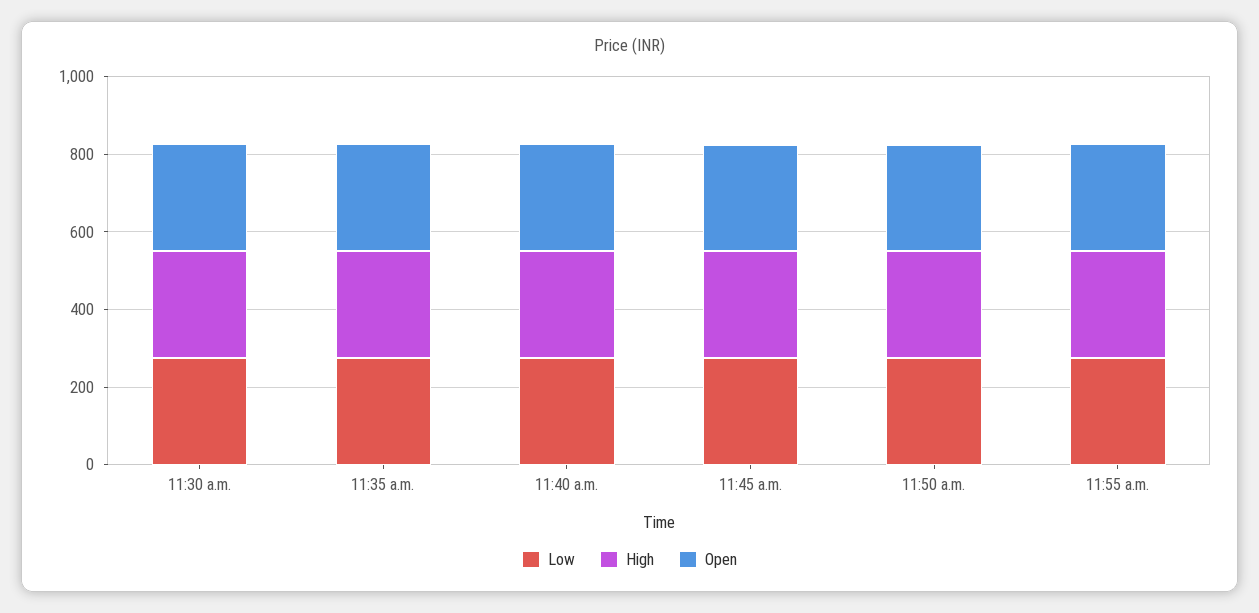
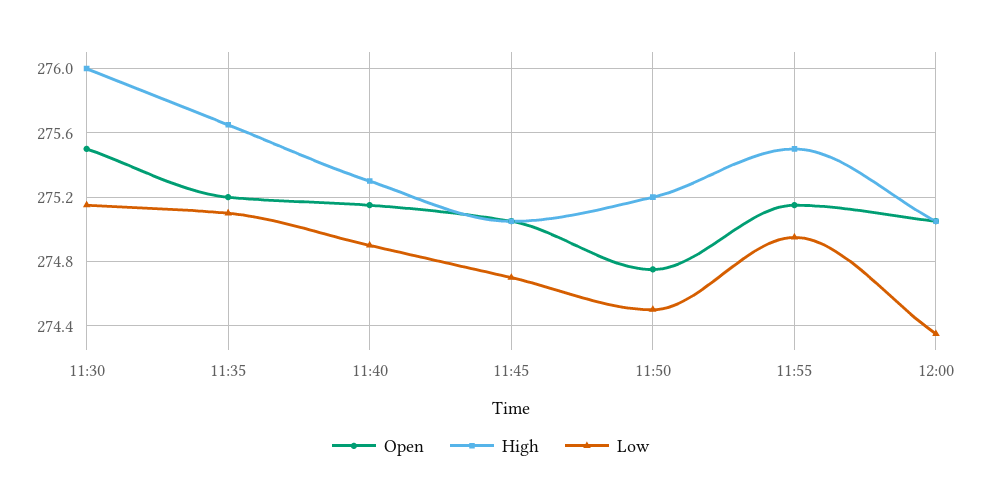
Open, 12:00: none -> 275.05
High, 12:00: none -> 275.05
Low, 12:00: none -> 274.35

